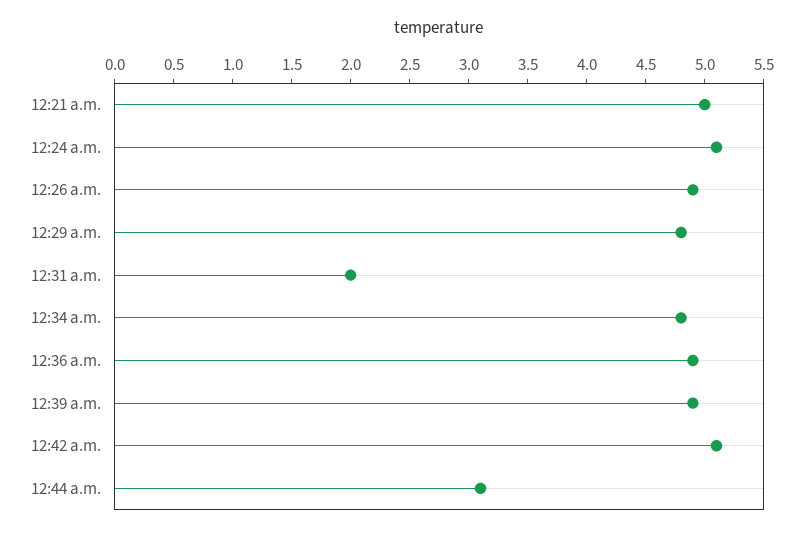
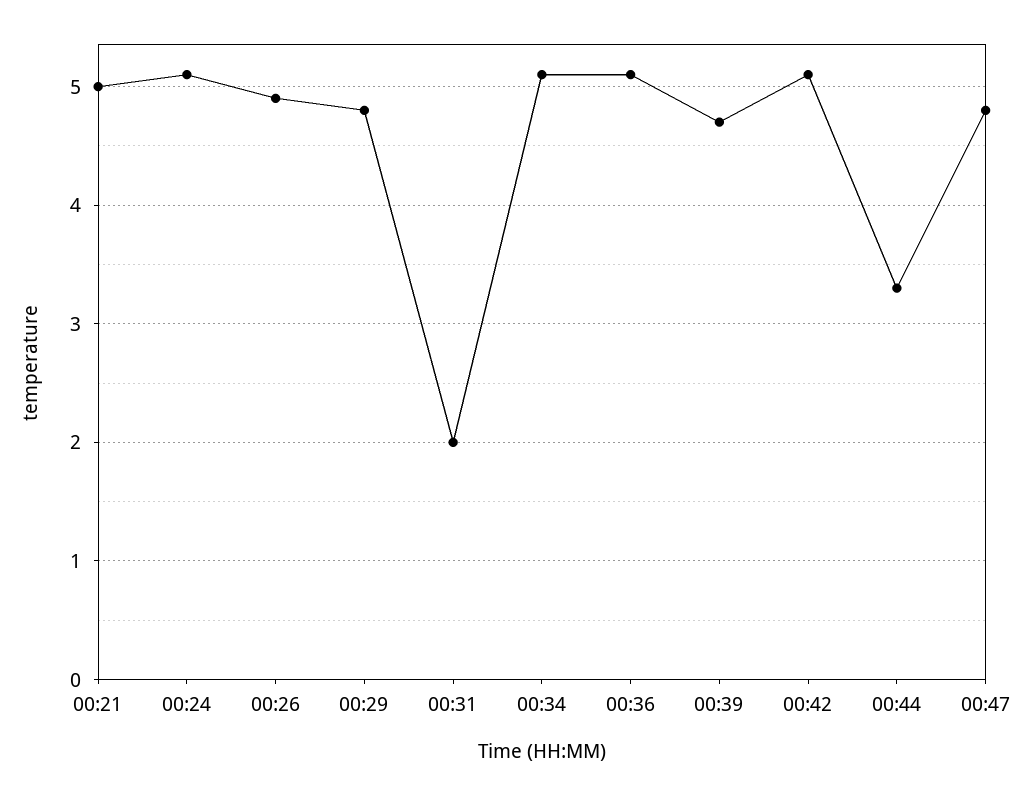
12:34 a.m.: 4.8 -> 5.1
12:36 a.m.: 4.9 -> 5.1
12:39 a.m.: 4.9 -> 4.7
12:44 a.m.: 3.1 -> 3.3
00:47: none -> 4.8

